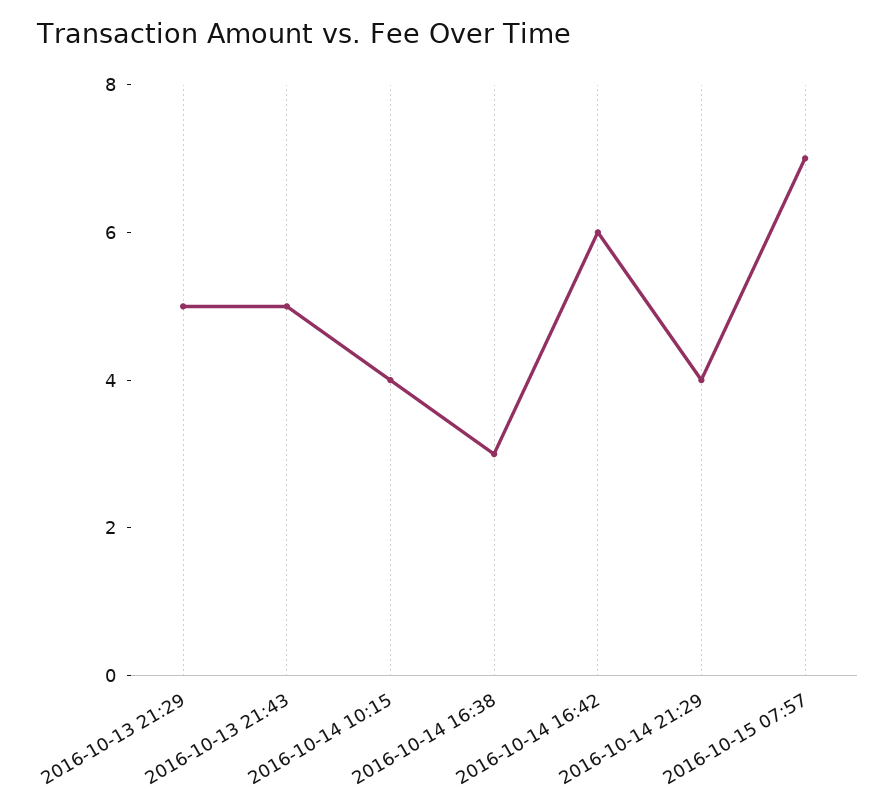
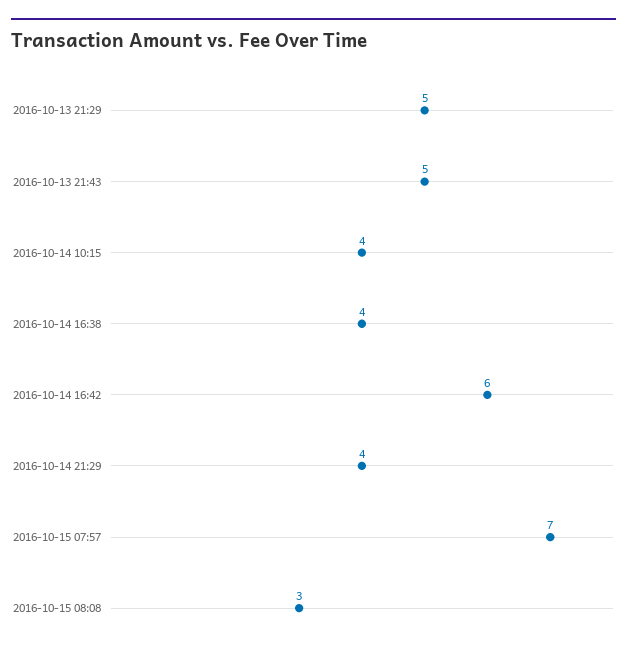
2016-10-14 16:38: 3 -> 4
2016-10-15 08:08: none -> 3

